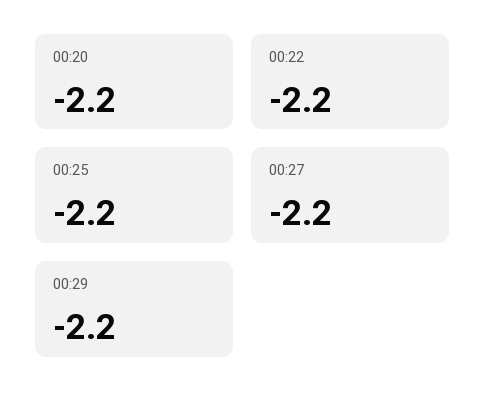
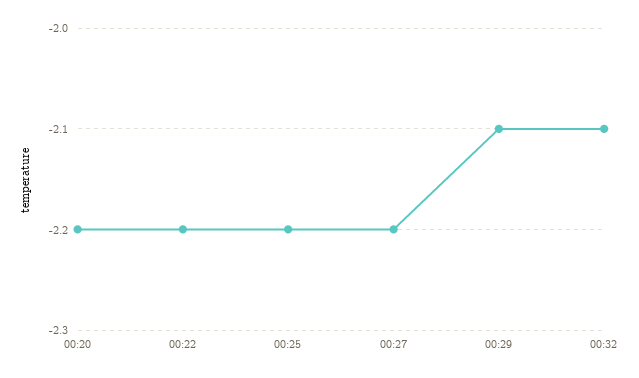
00:29: -2.2 -> -2.1
00:32: none -> -2.1

